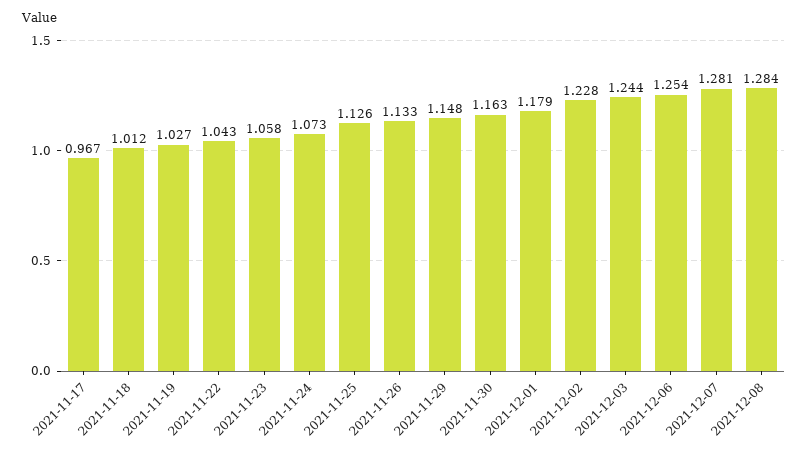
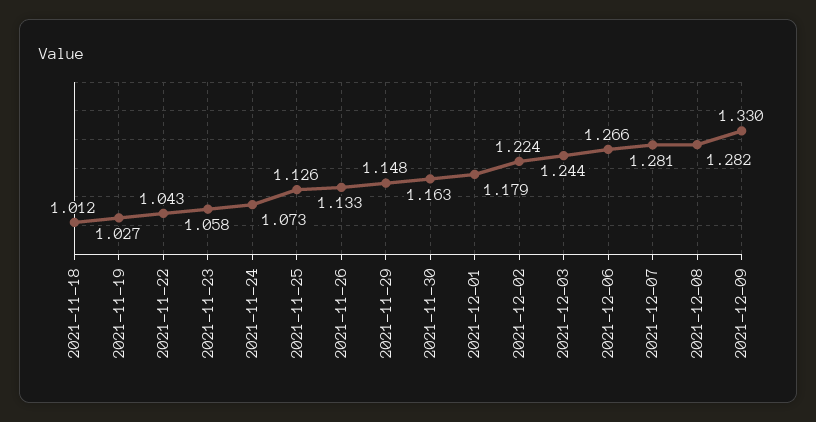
2021-11-17: 0.967 -> none
2021-12-02: 1.228 -> 1.224
2021-12-06: 1.254 -> 1.266
2021-12-08: 1.284 -> 1.282
2021-12-09: none -> 1.33

